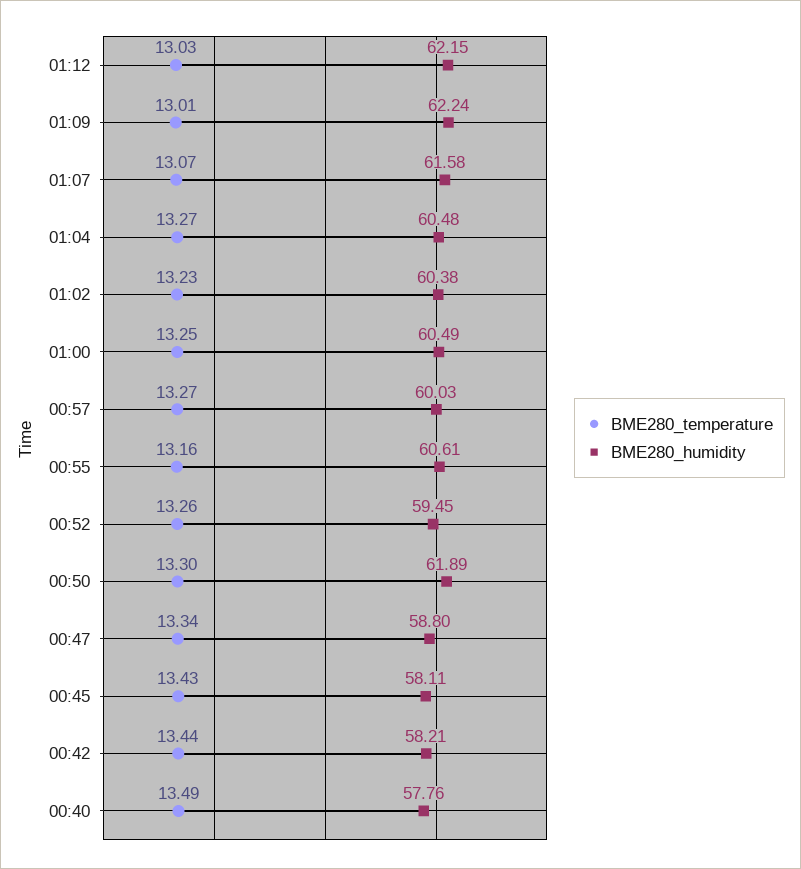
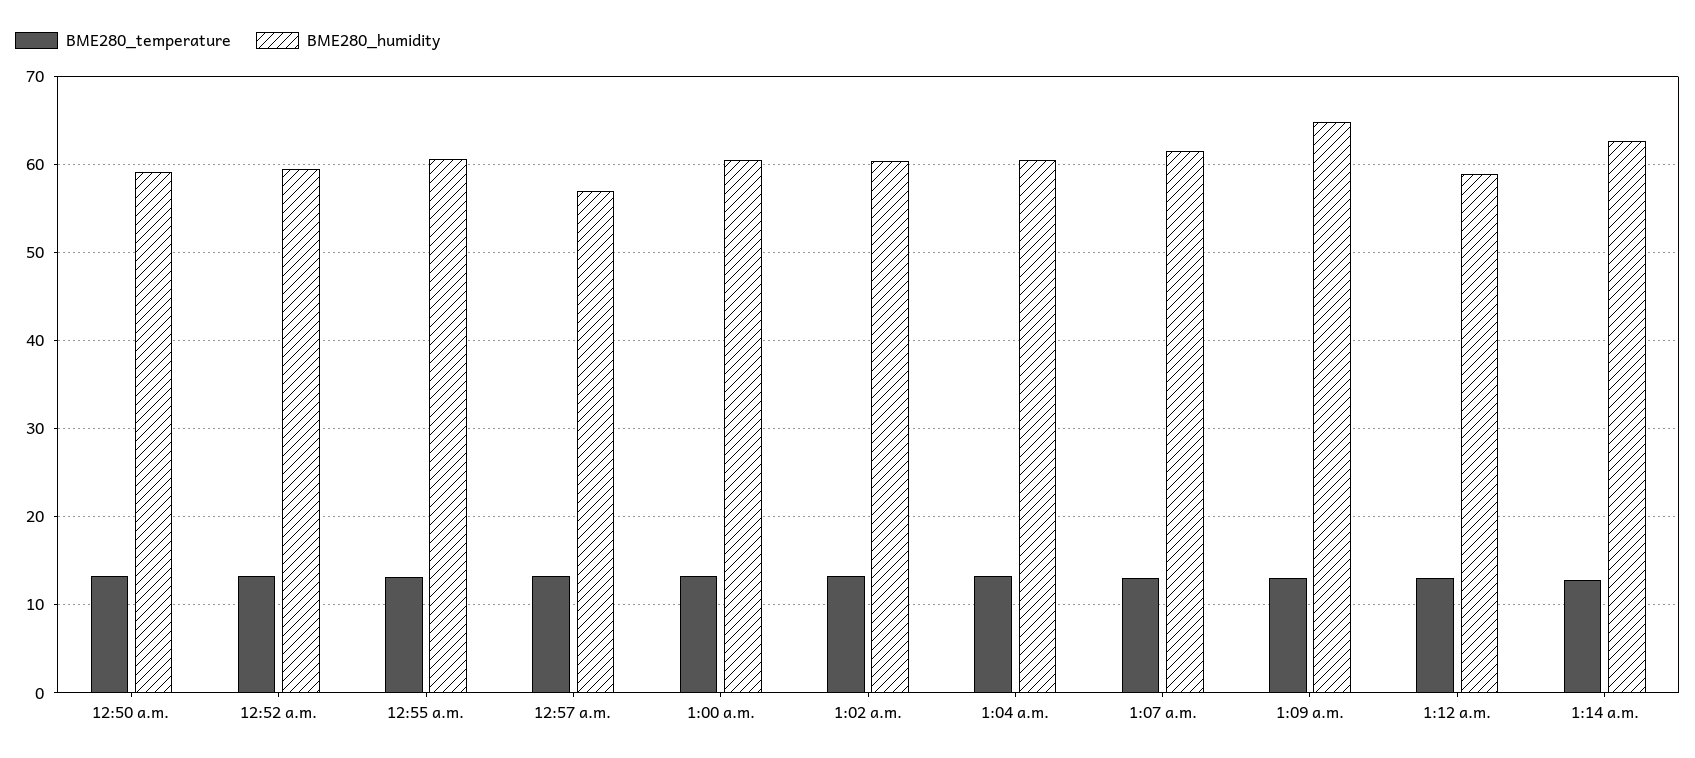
BME280_humidity, 01:12: 62.15 -> 59
BME280_humidity, 01:09: 62.24 -> 65
BME280_humidity, 00:57: 60.03 -> 57
BME280_humidity, 00:50: 61.89 -> 59
BME280_temperature, 00:47: 13.34 -> none
BME280_humidity, 00:47: 58.8 -> none
BME280_temperature, 00:45: 13.43 -> none
BME280_humidity, 00:45: 58.11 -> none
BME280_temperature, 00:42: 13.44 -> none
BME280_humidity, 00:42: 58.21 -> none
BME280_temperature, 00:40: 13.49 -> none
BME280_humidity, 00:40: 57.76 -> none
BME280_temperature, 1:14 a.m.: none -> 13
BME280_humidity, 1:14 a.m.: none -> 63

